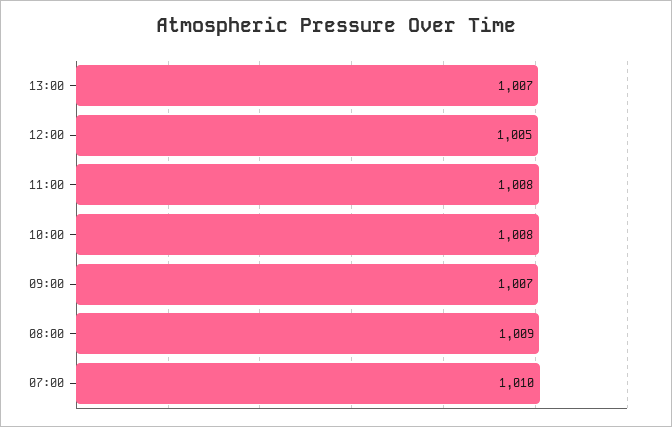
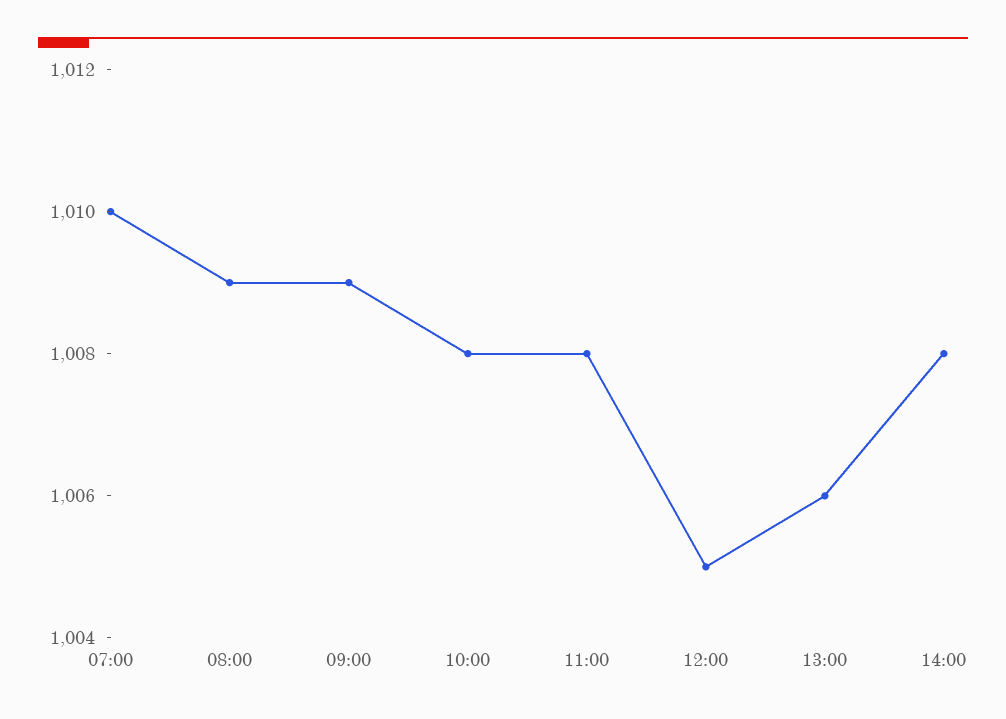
13:00: 1007 -> 1006
09:00: 1007 -> 1009
14:00: none -> 1008

